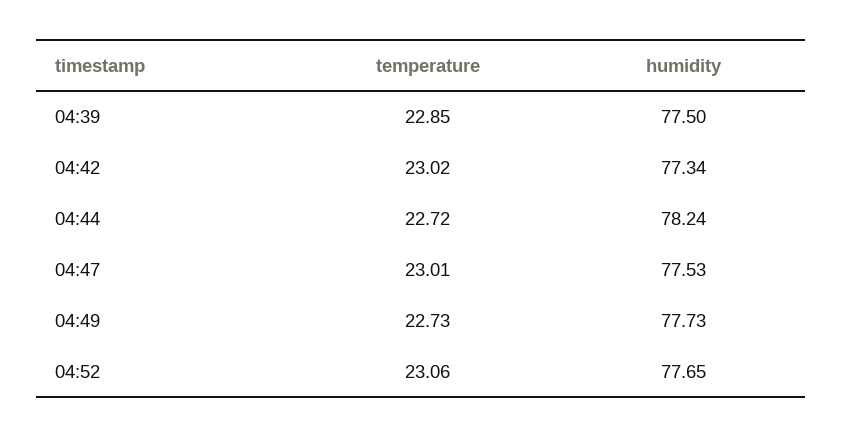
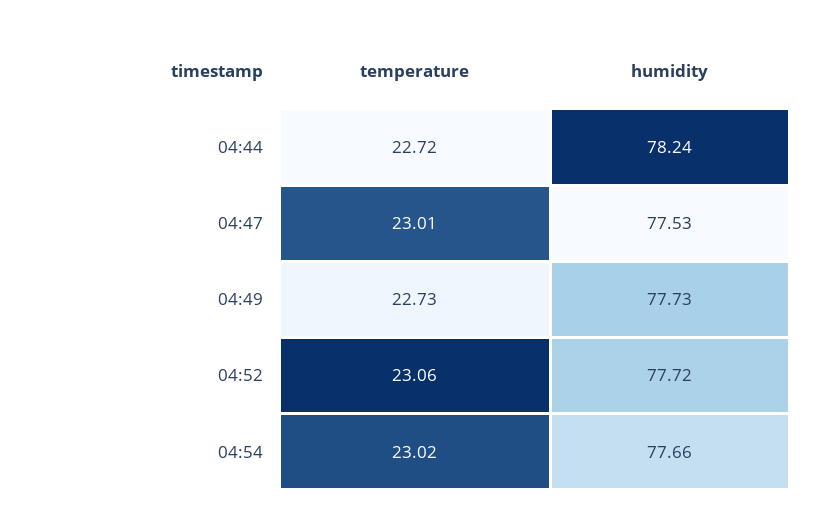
temperature, 04:39: 22.85 -> none
humidity, 04:39: 77.5 -> none
temperature, 04:42: 23.02 -> none
humidity, 04:42: 77.34 -> none
humidity, 04:52: 77.65 -> 77.72
temperature, 04:54: none -> 23.02
humidity, 04:54: none -> 77.66

